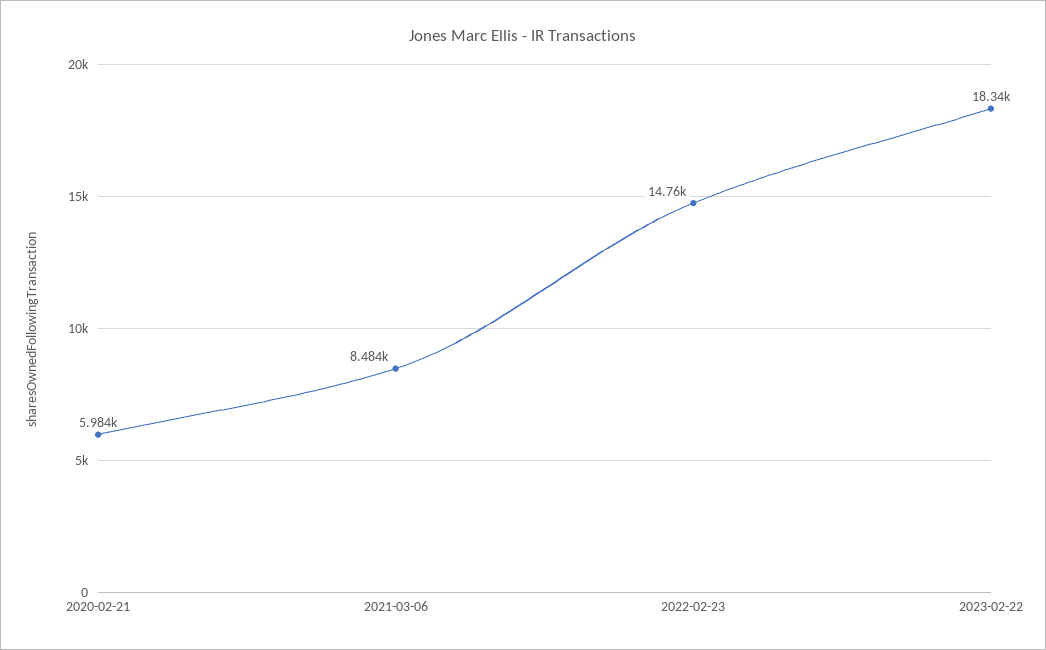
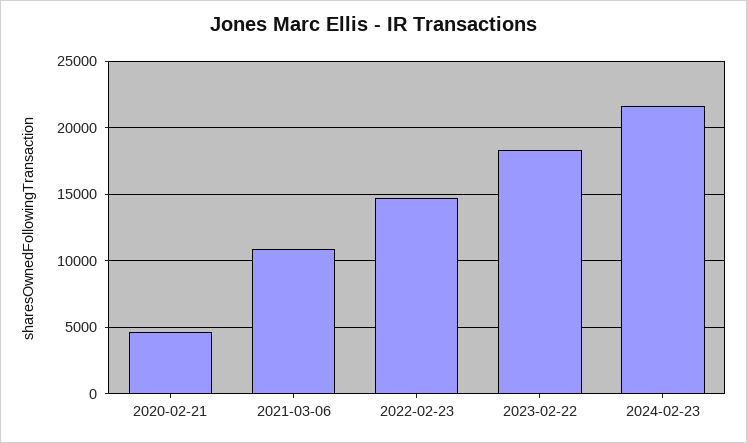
2020-02-21: 5984 -> 4500
2021-03-06: 8484 -> 11000
2024-02-23: none -> 21500

